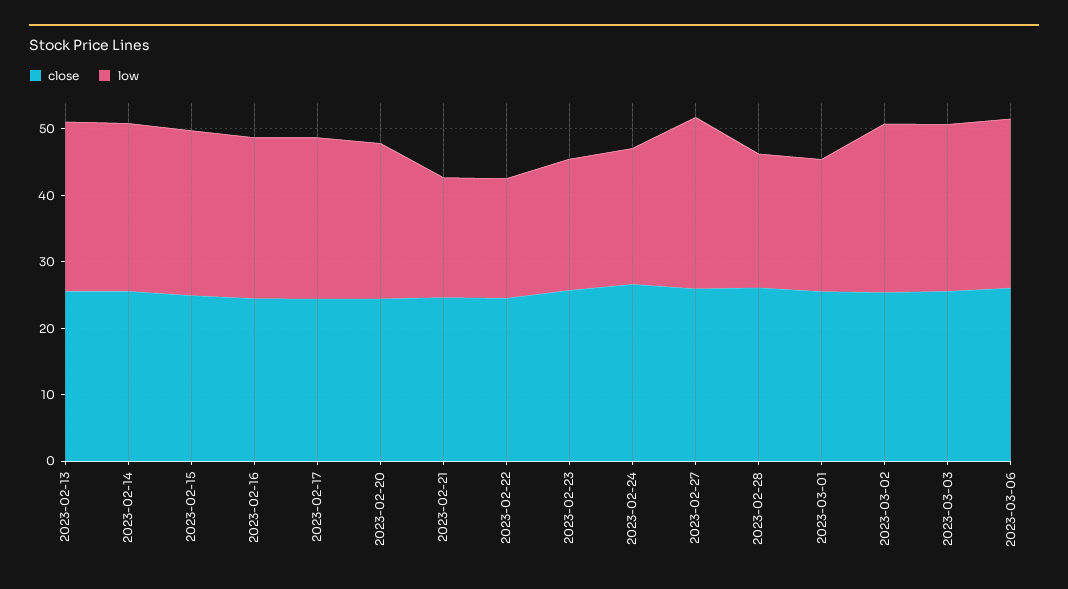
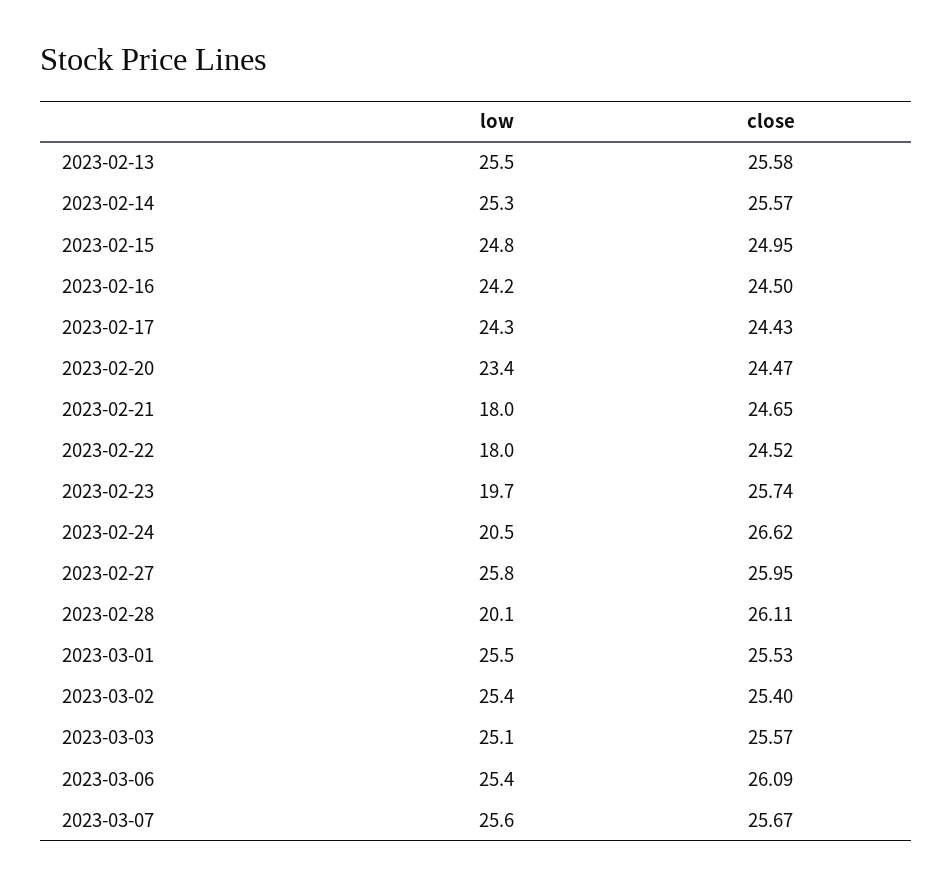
low, 2023-03-01: 20 -> 25.5
low, 2023-03-07: none -> 25.6
close, 2023-03-07: none -> 25.67

